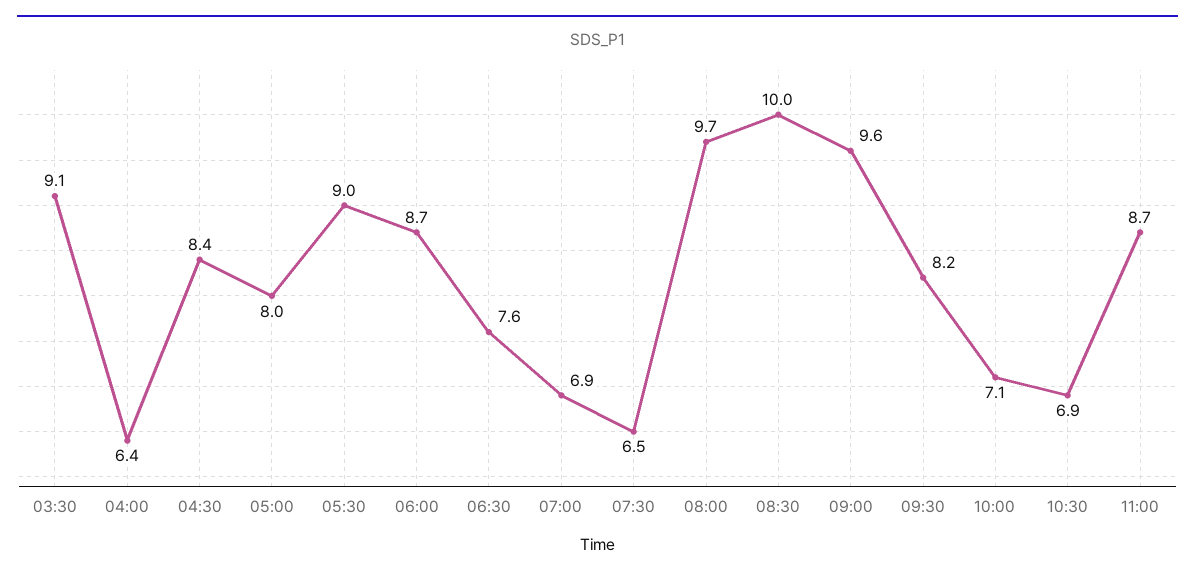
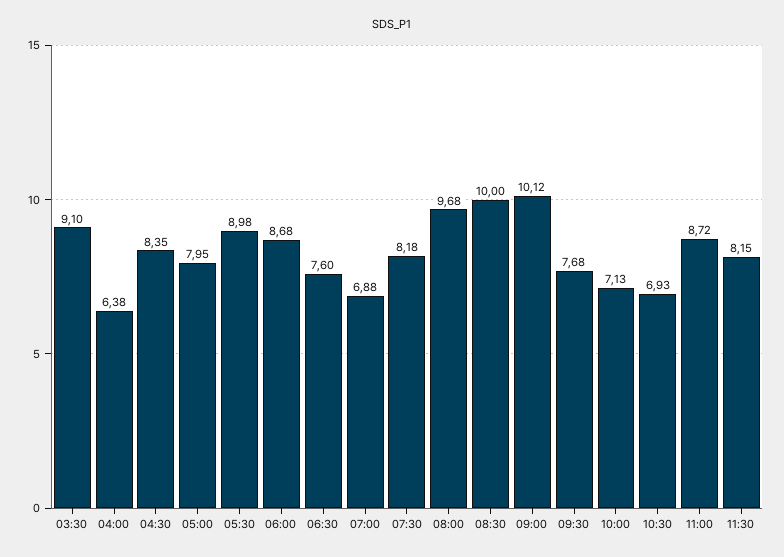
07:30: 6.5 -> 8.18
09:00: 9.6 -> 10.12
09:30: 8.2 -> 7.68
11:30: none -> 8.15

